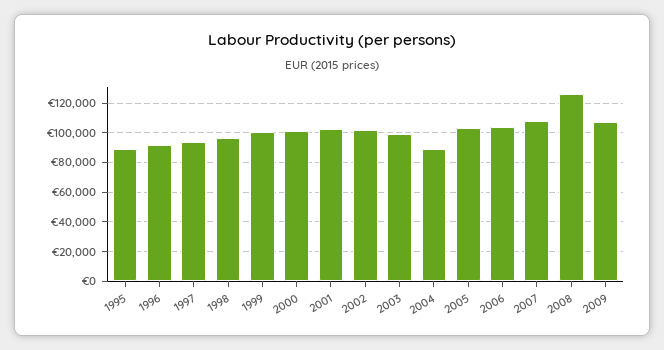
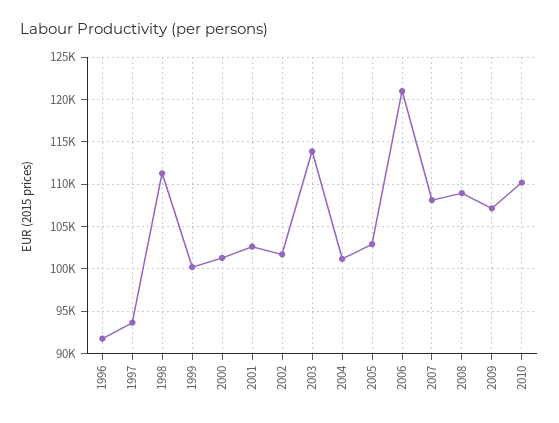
1995: 90000 -> none
1998: 95000 -> 111000
2003: 100000 -> 114000
2004: 90000 -> 101000
2006: 105000 -> 121000
2008: 125000 -> 109000
2010: none -> 110000

